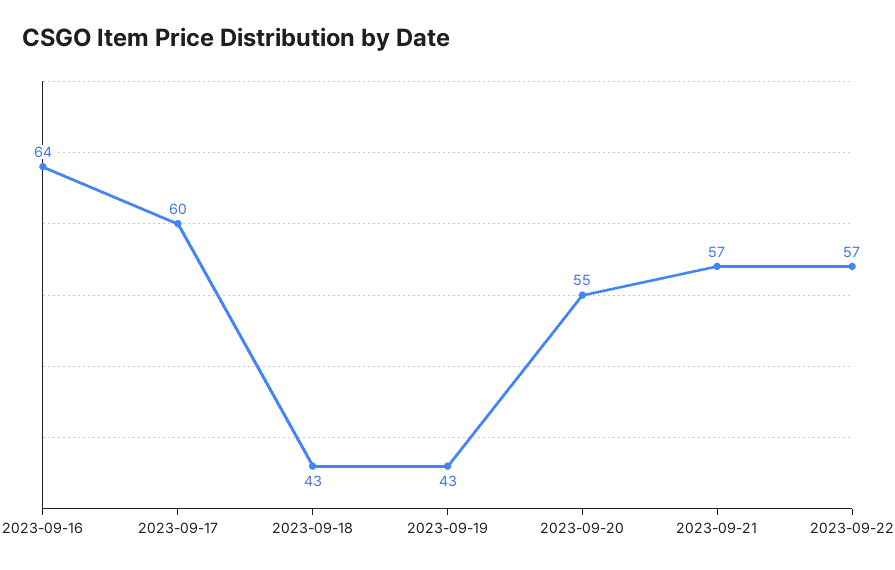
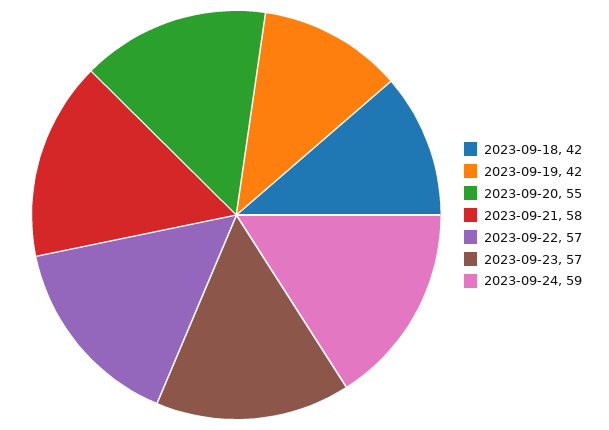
2023-09-16: 64 -> none
2023-09-17: 60 -> none
2023-09-18: 43 -> 42
2023-09-19: 43 -> 42
2023-09-21: 57 -> 58
2023-09-23: none -> 57
2023-09-24: none -> 59

